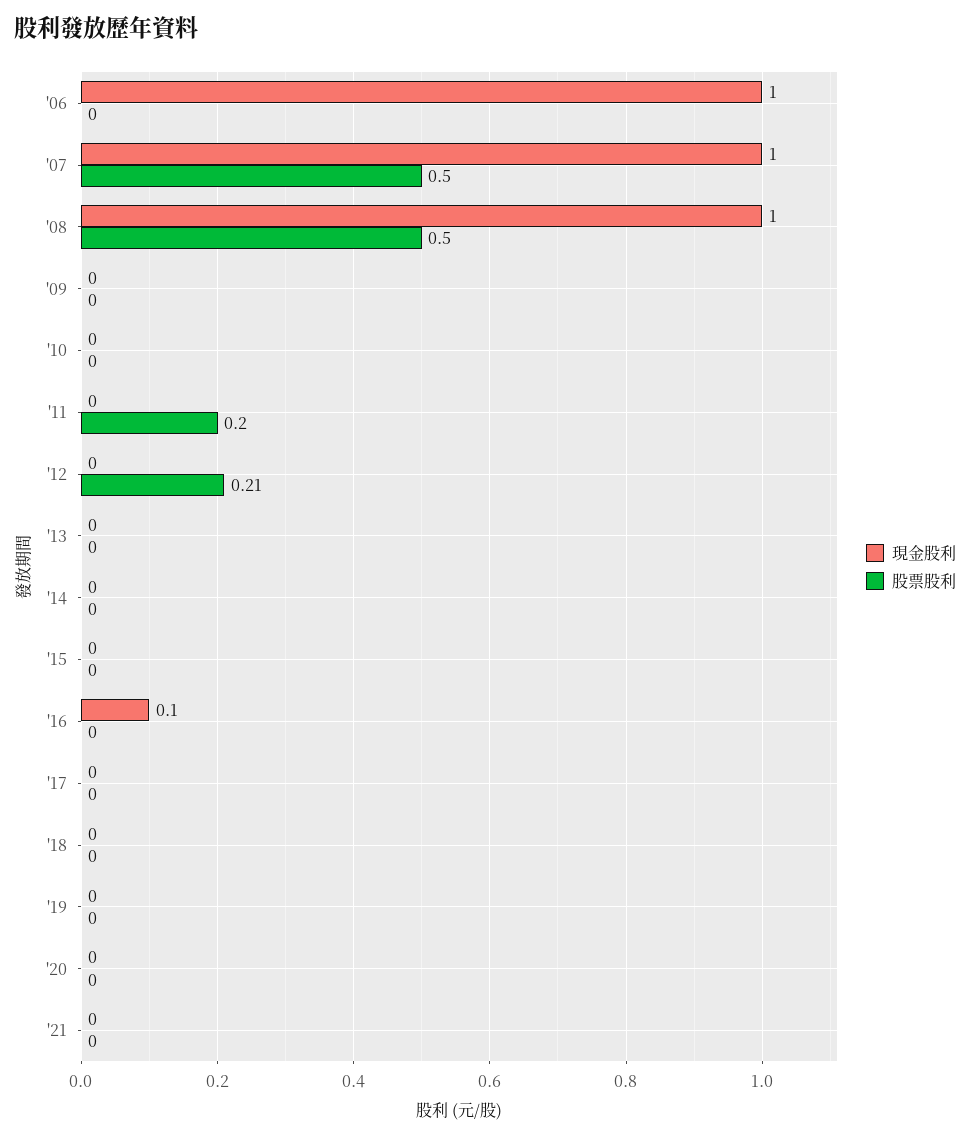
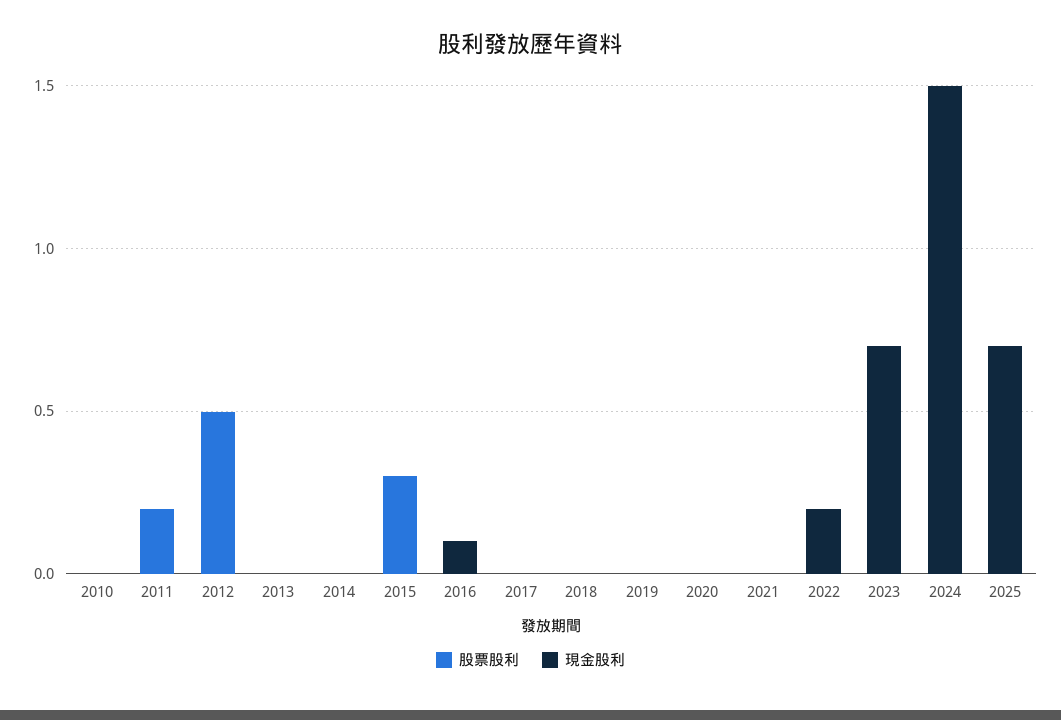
現金股利, '06: 1 -> none
股票股利, '06: 0 -> none
現金股利, '07: 1 -> none
股票股利, '07: 0.5 -> none
現金股利, '08: 1 -> none
股票股利, '08: 0.5 -> none
現金股利, '09: 0 -> none
股票股利, '09: 0 -> none
股票股利, '12: 0.21 -> 0.5
股票股利, '15: 0 -> 0.3
股票股利, 2022: none -> 0
現金股利, 2022: none -> 0.2
股票股利, 2023: none -> 0
現金股利, 2023: none -> 0.7
股票股利, 2024: none -> 0
現金股利, 2024: none -> 1.5
股票股利, 2025: none -> 0
現金股利, 2025: none -> 0.7

